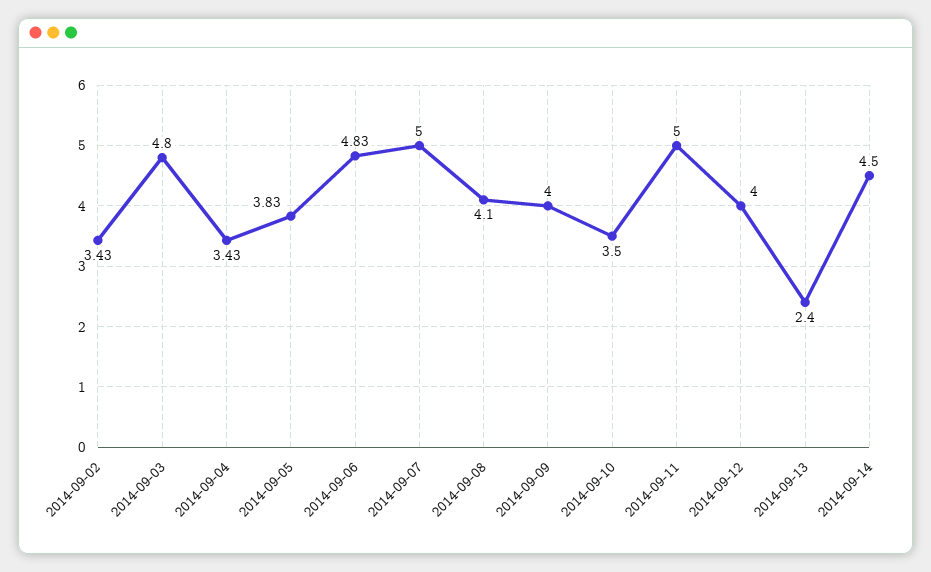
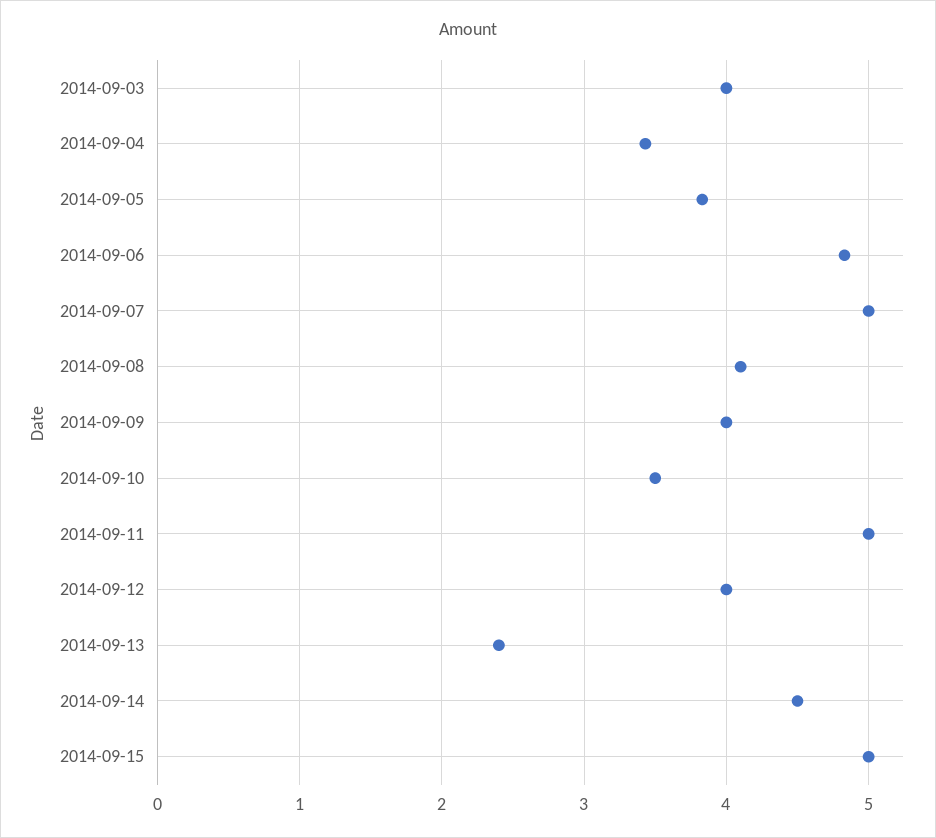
2014-09-02: 3.43 -> none
2014-09-03: 4.8 -> 4
2014-09-15: none -> 5

